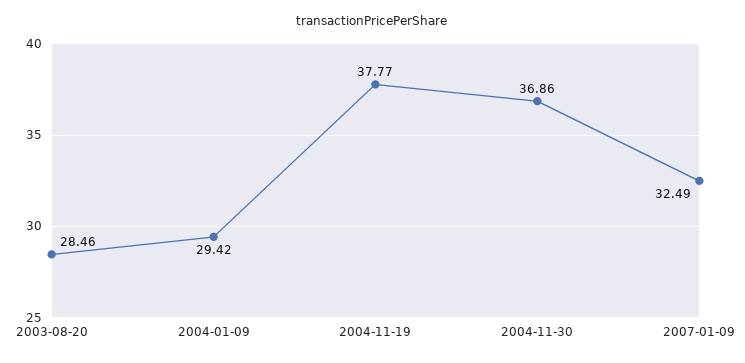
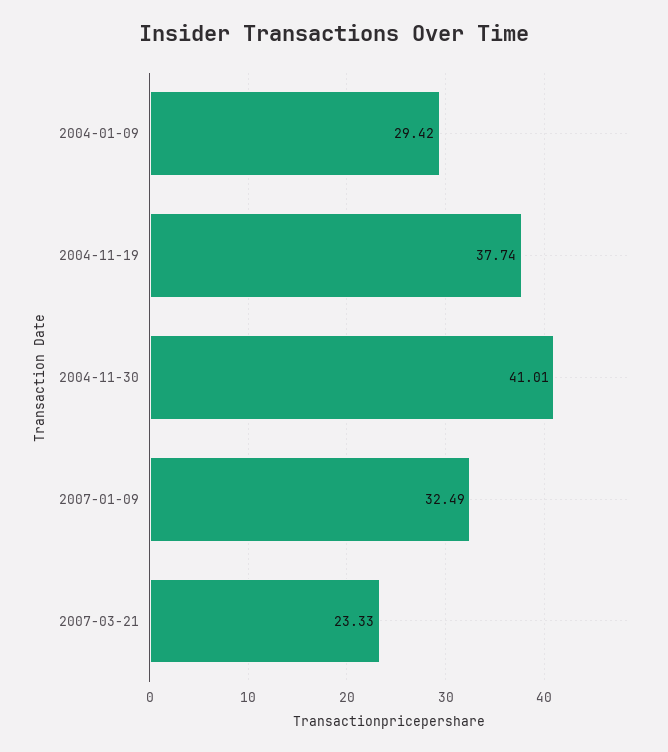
2003-08-20: 28.46 -> none
2004-11-19: 37.77 -> 37.74
2004-11-30: 36.86 -> 41.01
2007-03-21: none -> 23.33

